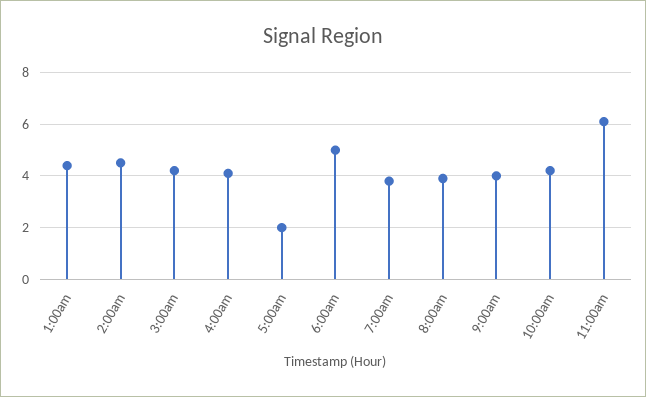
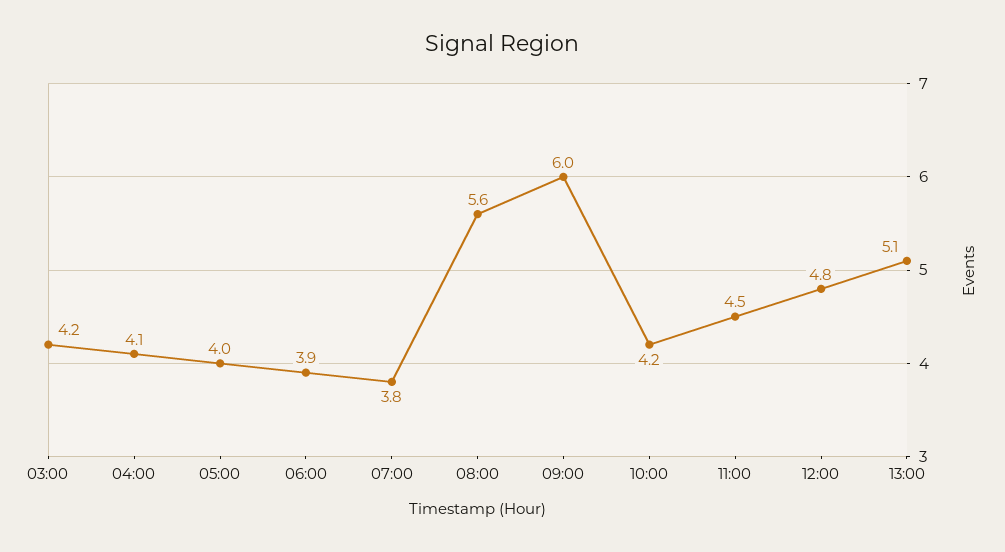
1:00am: 4.5 -> none
2:00am: 4.5 -> none
5:00am: 2 -> 4
6:00am: 5 -> 3.9
8:00am: 4 -> 5.6
9:00am: 4 -> 6
11:00am: 6 -> 4.5
12:00: none -> 4.8
13:00: none -> 5.1

